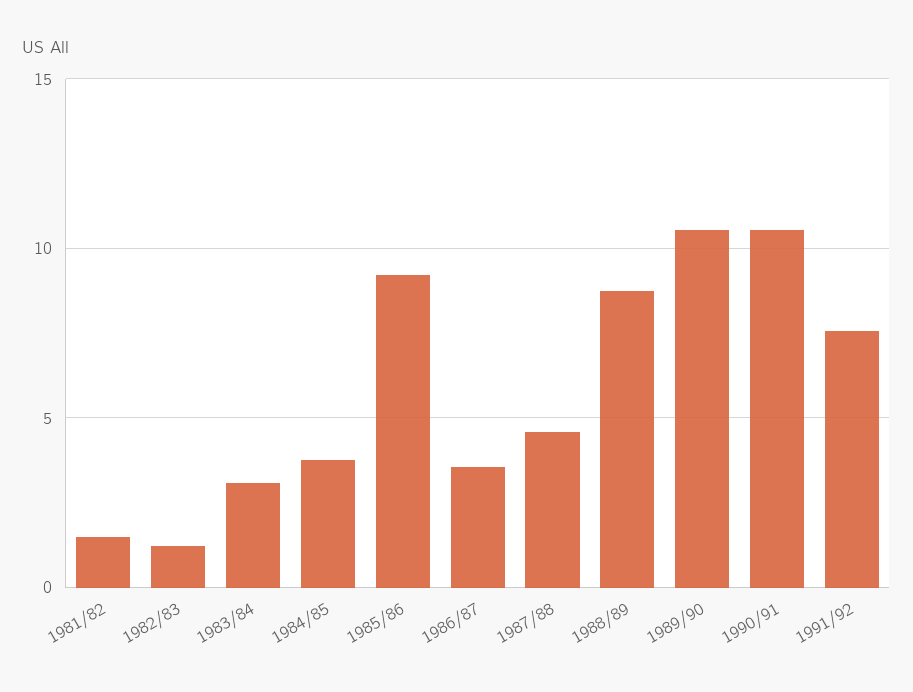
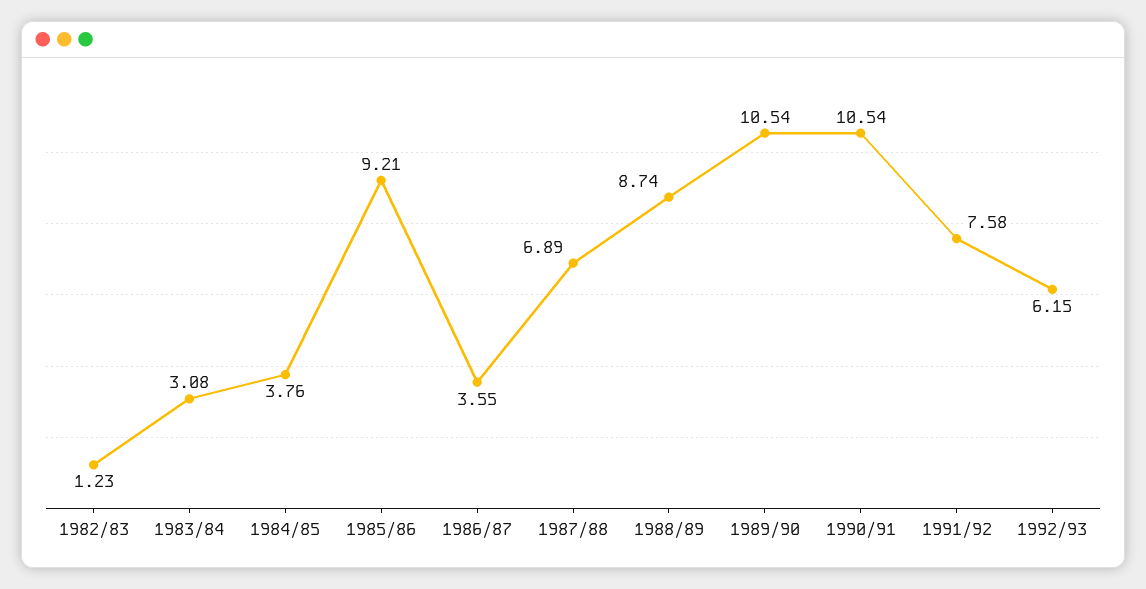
1981/82: 1.5 -> none
1987/88: 4.5 -> 6.89
1992/93: none -> 6.15

